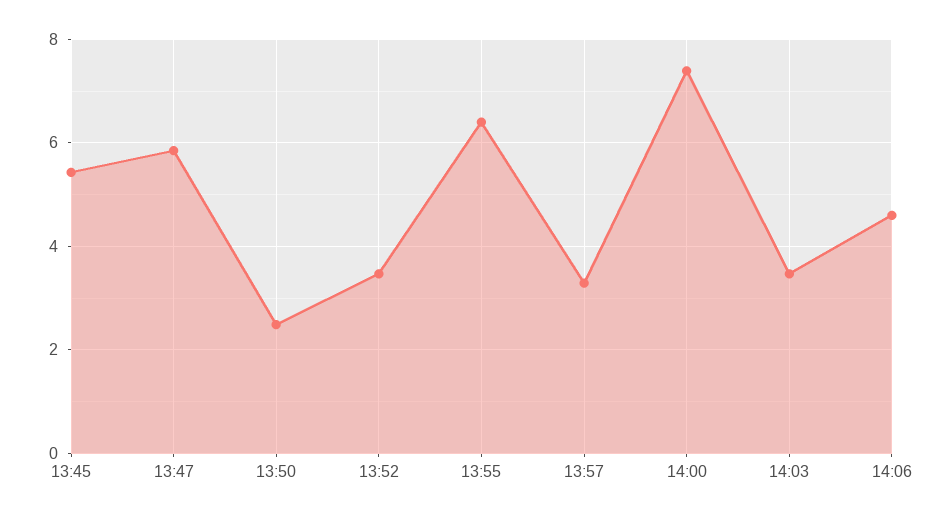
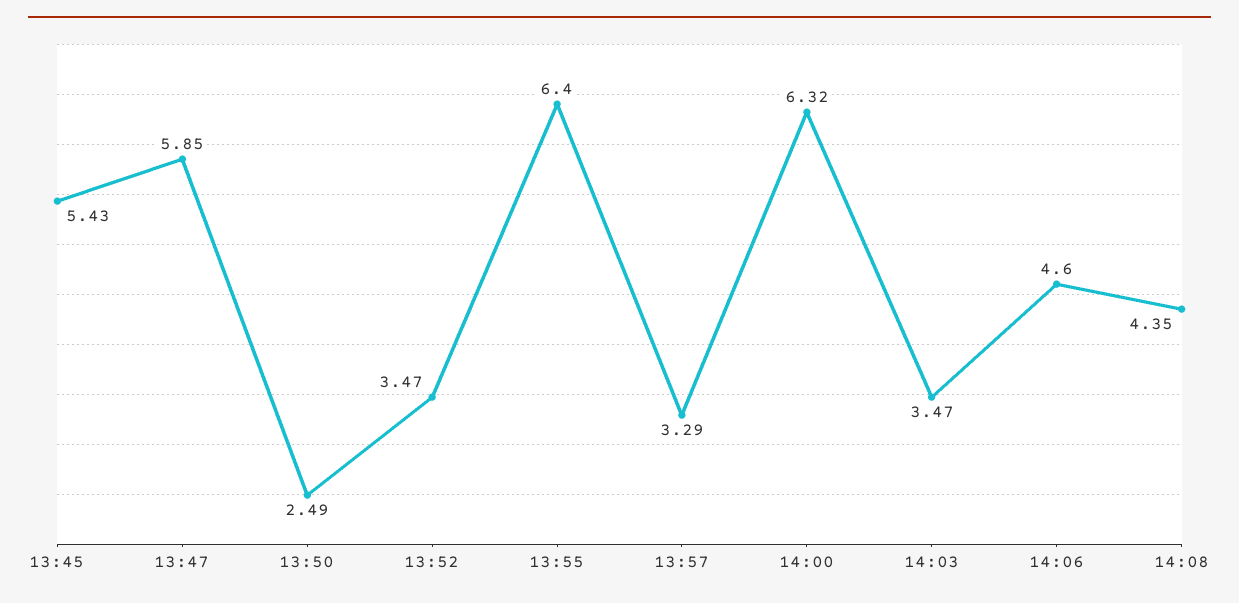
14:00: 7.4 -> 6.32
14:08: none -> 4.35

